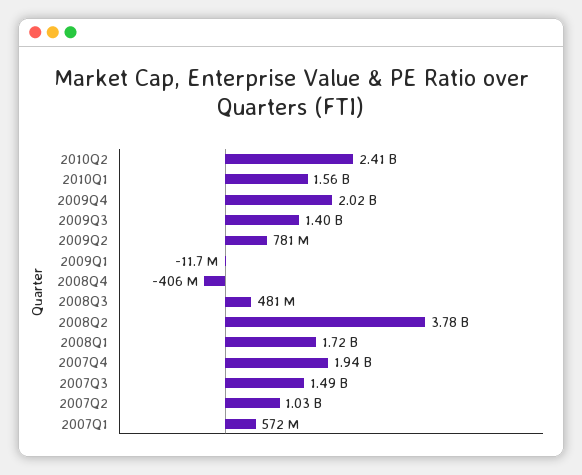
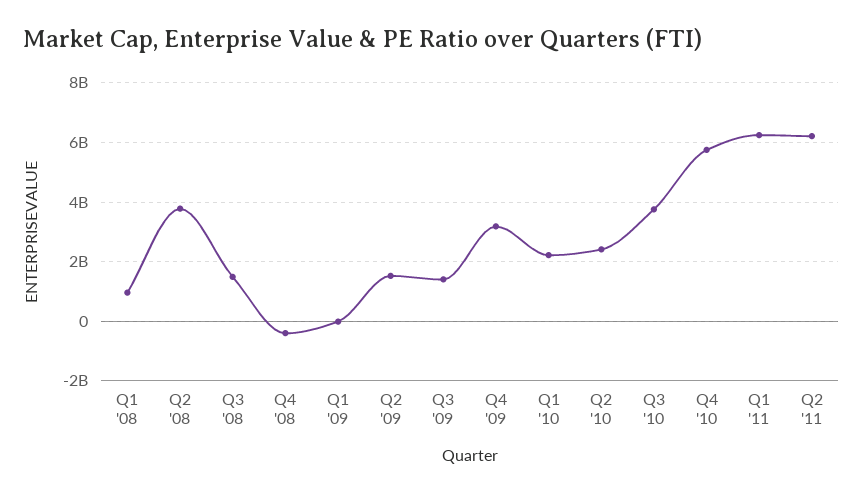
2010Q1: 1560000000 -> 2250000000
2009Q4: 2020000000 -> 3250000000
2009Q2: 781000000 -> 1500000000
2008Q3: 481000000 -> 1500000000
2008Q1: 1720000000 -> 1000000000
2007Q4: 1940000000 -> none
2007Q3: 1490000000 -> none
2007Q2: 1030000000 -> none
2007Q1: 572000000 -> none
Q3 '10: none -> 3750000000
Q4 '10: none -> 5750000000
Q1 '11: none -> 6250000000
Q2 '11: none -> 6250000000

